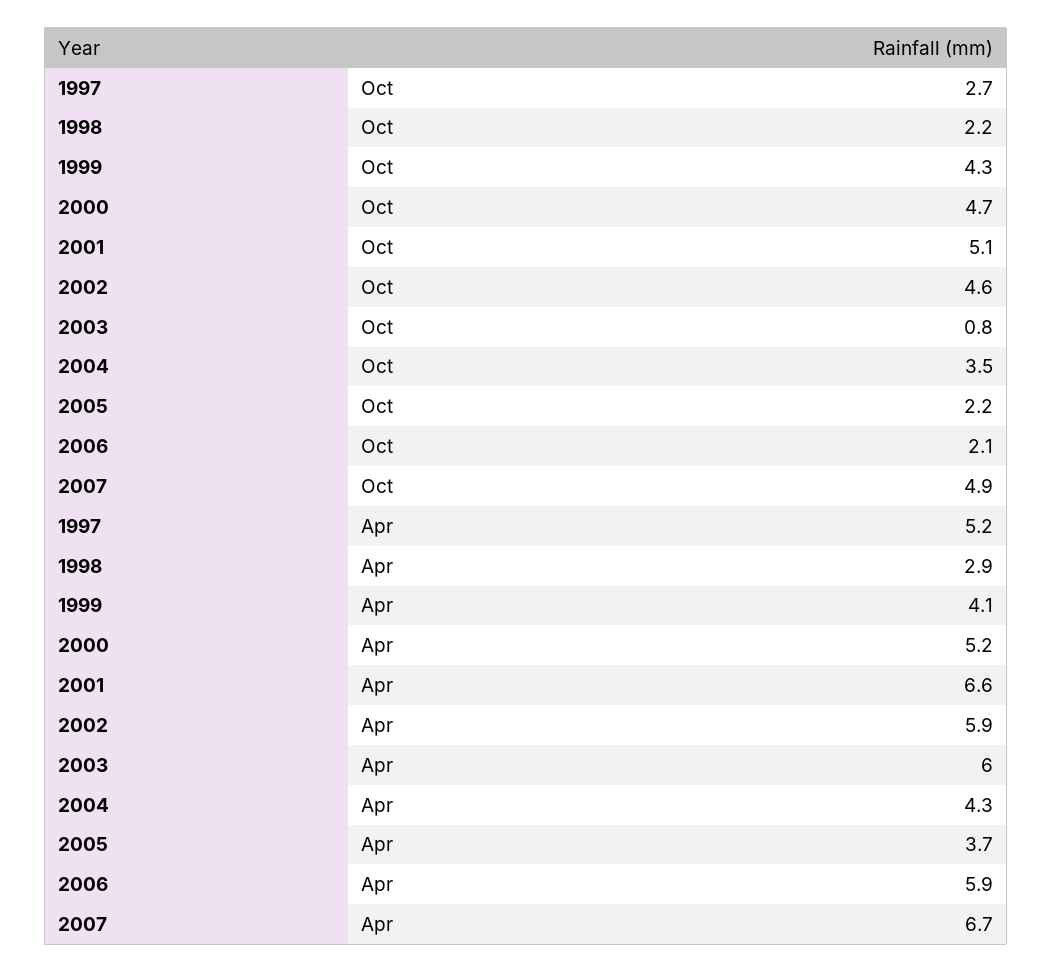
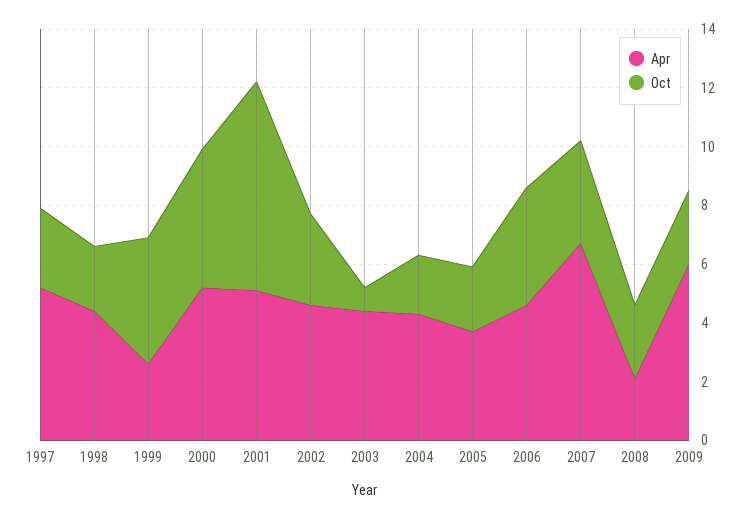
Oct, 2001: 5.1 -> 7
Oct, 2002: 4.6 -> 3
Oct, 2004: 3.5 -> 2
Oct, 2006: 2.1 -> 4
Oct, 2007: 4.9 -> 3.5
Apr, 1998: 2.9 -> 4.5
Apr, 1999: 4.1 -> 2.5
Apr, 2001: 6.6 -> 5
Apr, 2002: 5.9 -> 4.5
Apr, 2003: 6 -> 4.5
Apr, 2006: 5.9 -> 4.5
Apr, 2008: none -> 2
Oct, 2008: none -> 2.5
Apr, 2009: none -> 6
Oct, 2009: none -> 2.5

